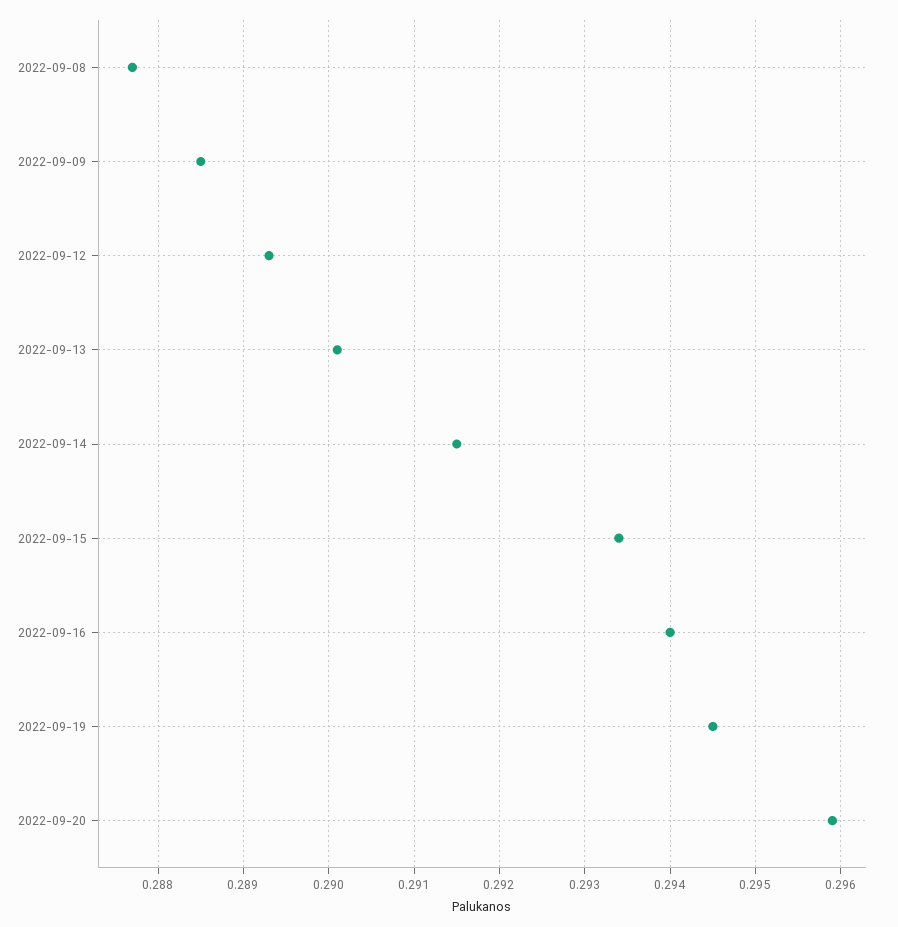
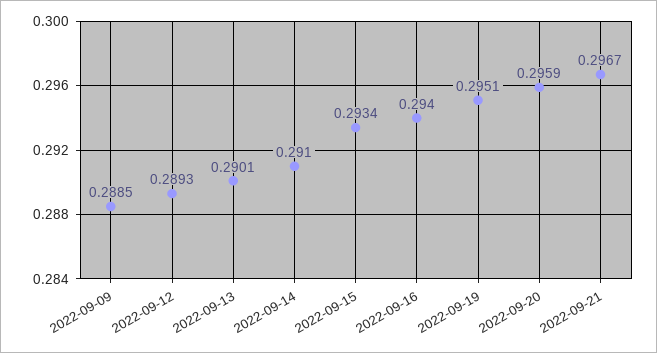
2022-09-08: 0.2877 -> none
2022-09-14: 0.2915 -> 0.291
2022-09-19: 0.2945 -> 0.2951
2022-09-21: none -> 0.2967

